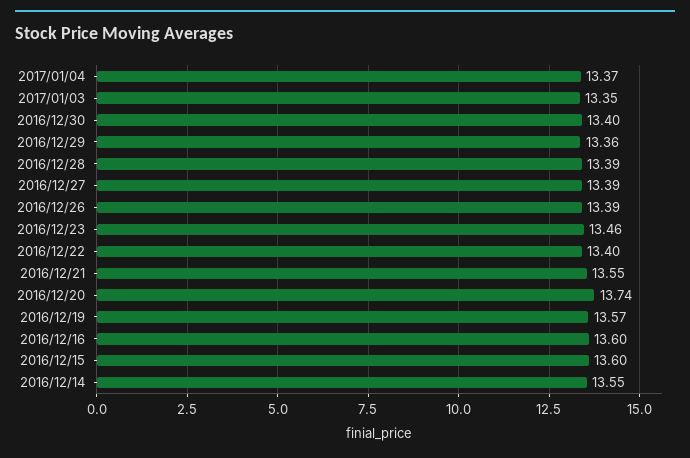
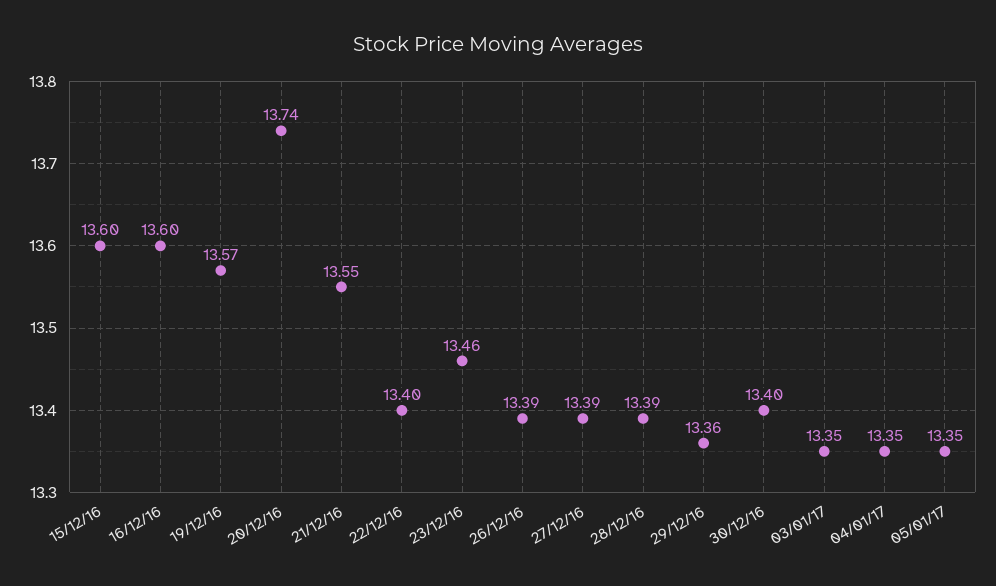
2017/01/04: 13.37 -> 13.35
2016/12/14: 13.55 -> none
05/01/17: none -> 13.35

